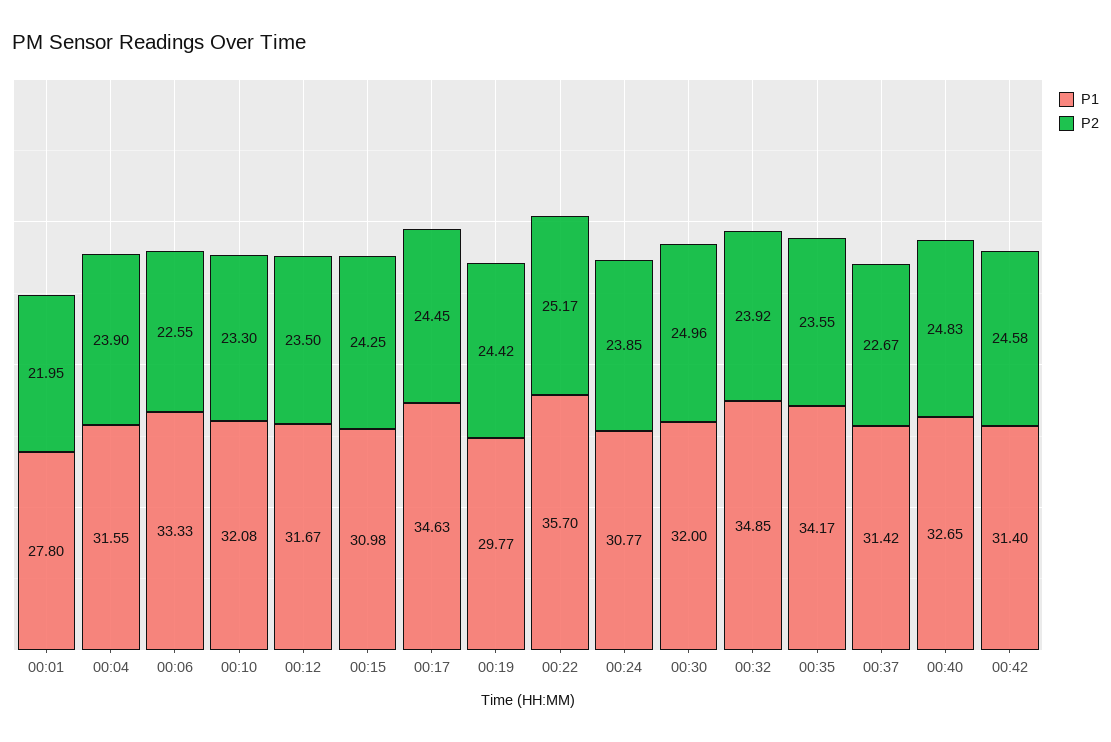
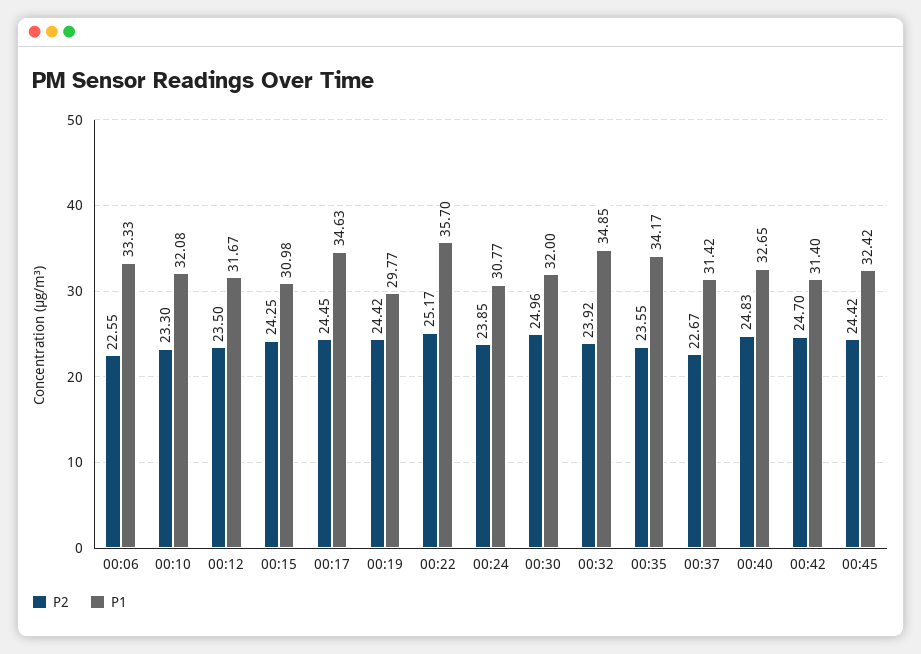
P1, 00:01: 27.8 -> none
P2, 00:01: 21.95 -> none
P1, 00:04: 31.55 -> none
P2, 00:04: 23.9 -> none
P2, 00:42: 24.58 -> 24.7
P2, 00:45: none -> 24.42
P1, 00:45: none -> 32.42

